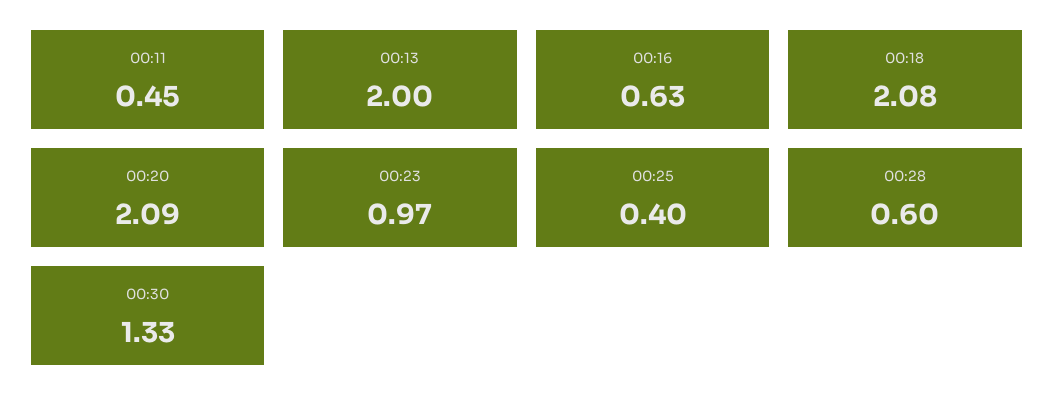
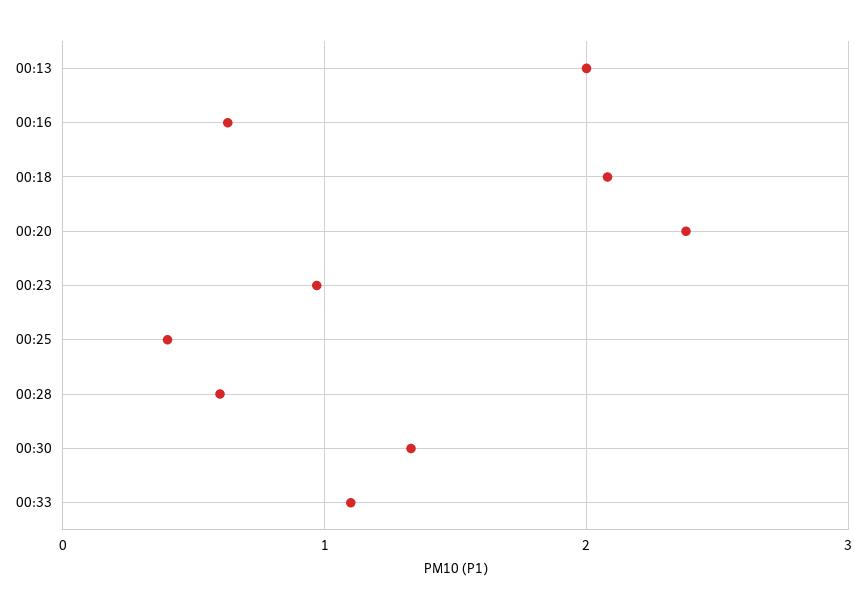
00:11: 0.45 -> none
00:20: 2.09 -> 2.4
00:33: none -> 1.1

